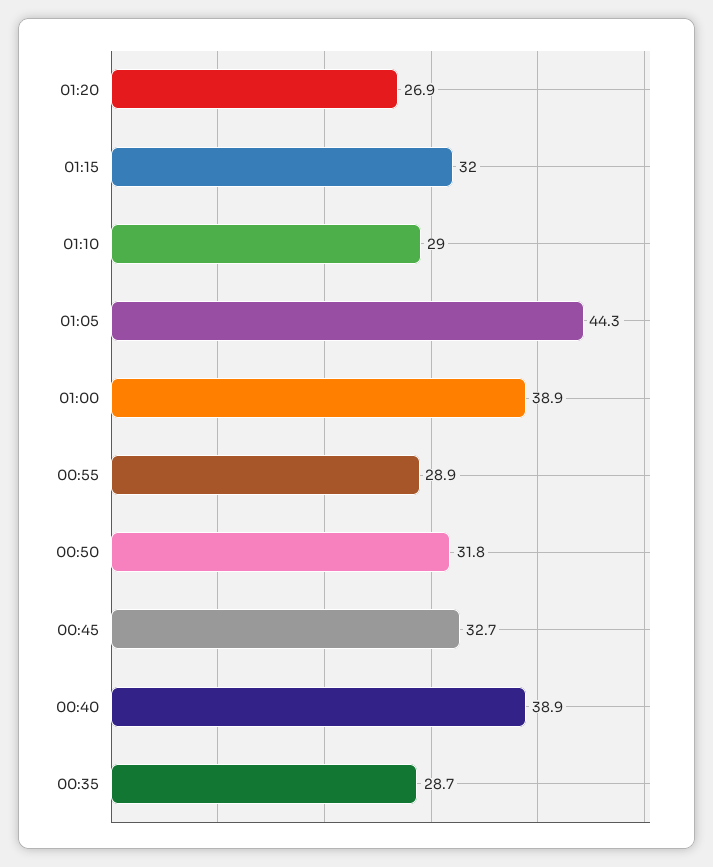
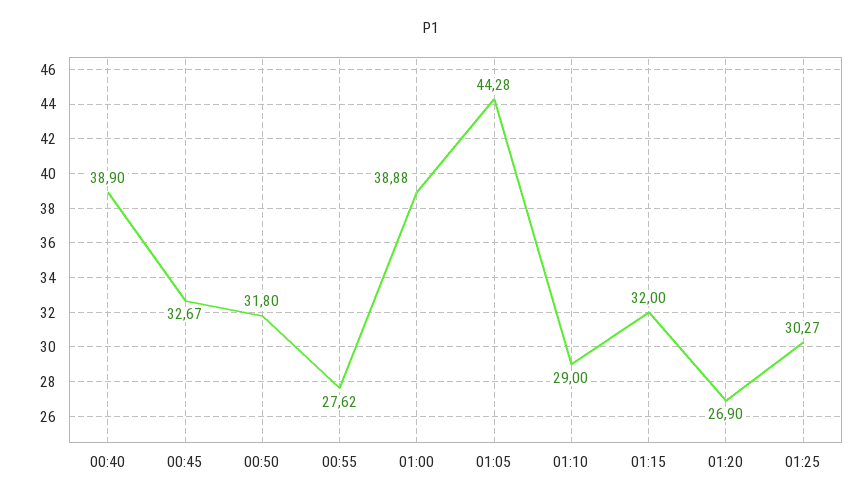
00:55: 28.9 -> 27.62
00:35: 28.7 -> none
01:25: none -> 30.27

